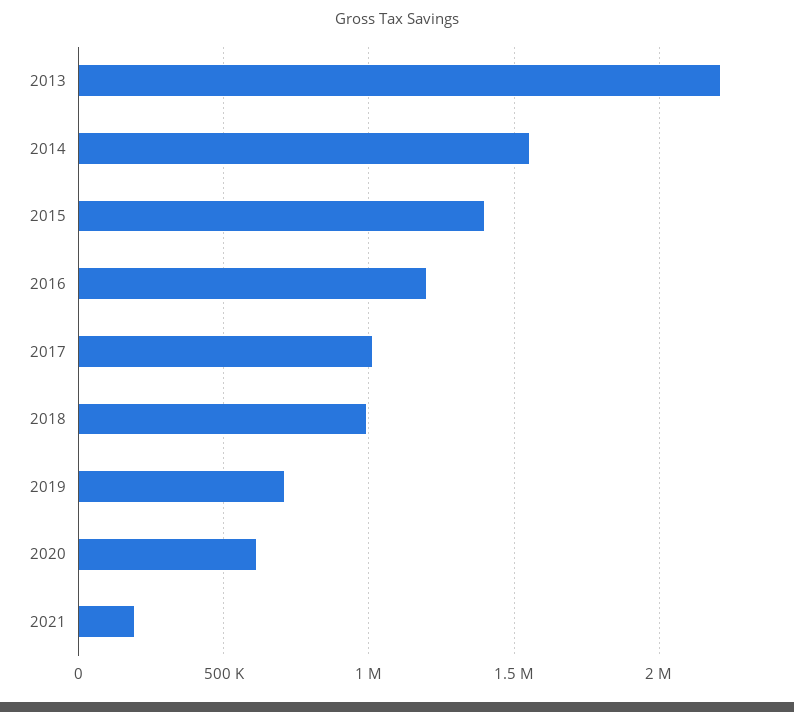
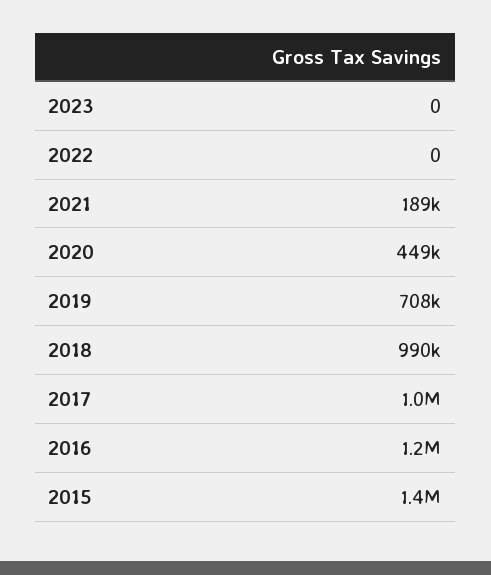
2013: 2200000 -> none
2014: 1550000 -> none
2020: 600000 -> 449000
2023: none -> 0
2022: none -> 0

